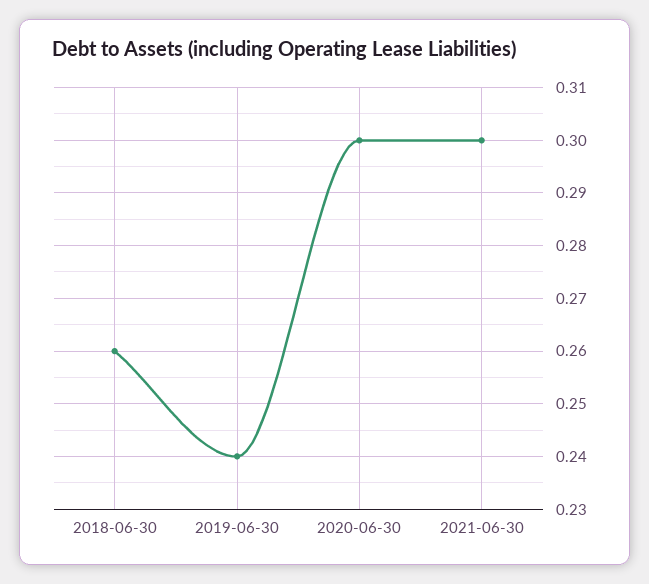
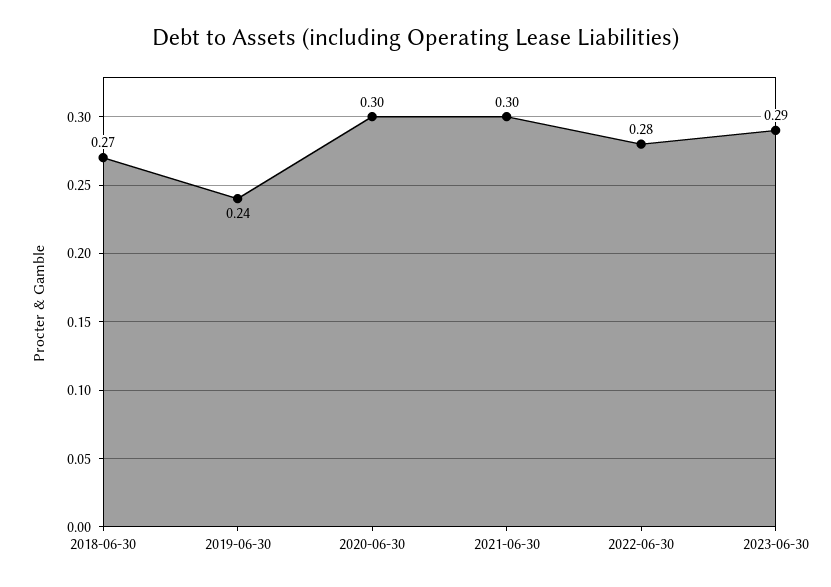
2018-06-30: 0.26 -> 0.27
2022-06-30: none -> 0.28
2023-06-30: none -> 0.29

